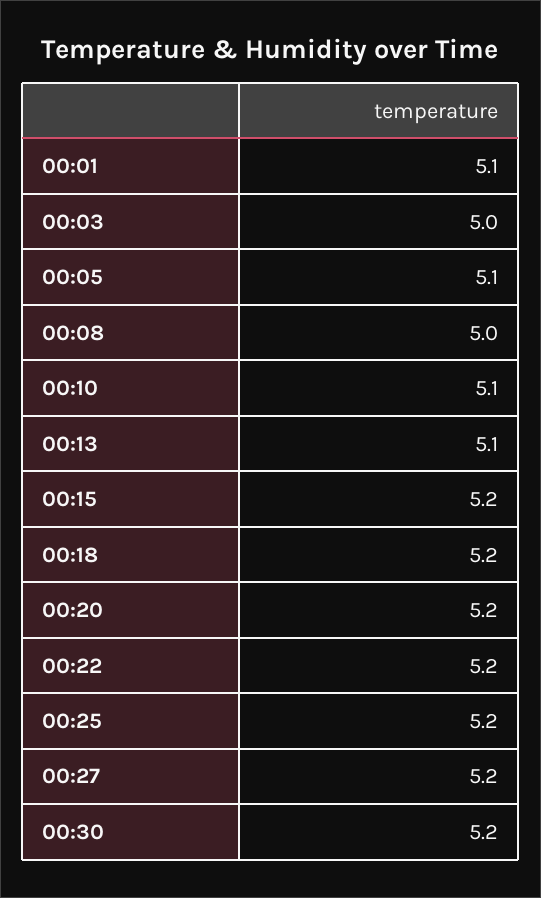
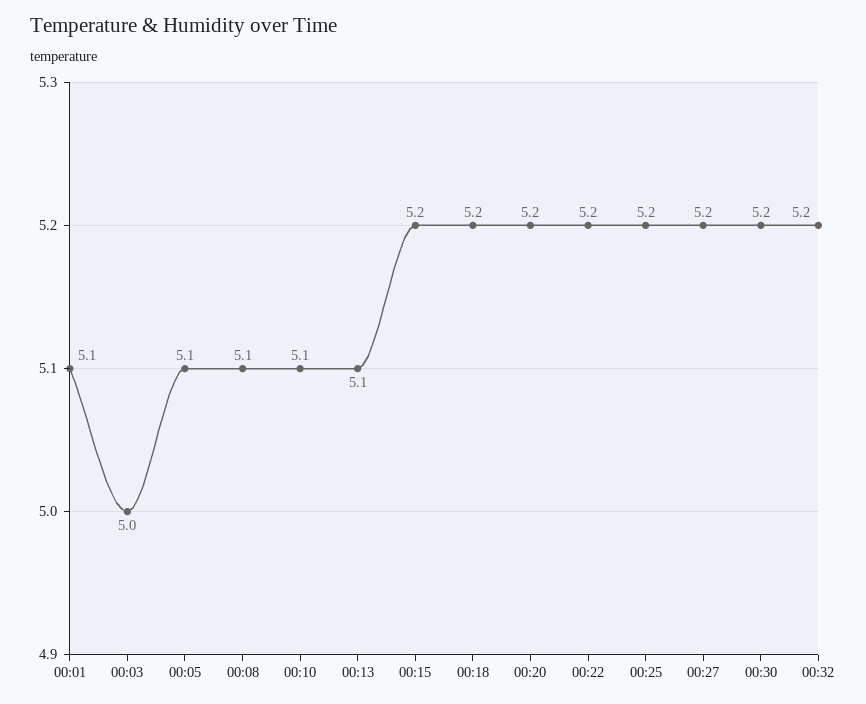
00:08: 5 -> 5.1
00:32: none -> 5.2

